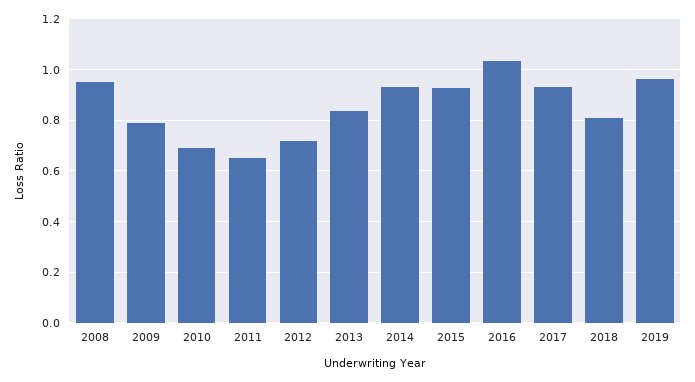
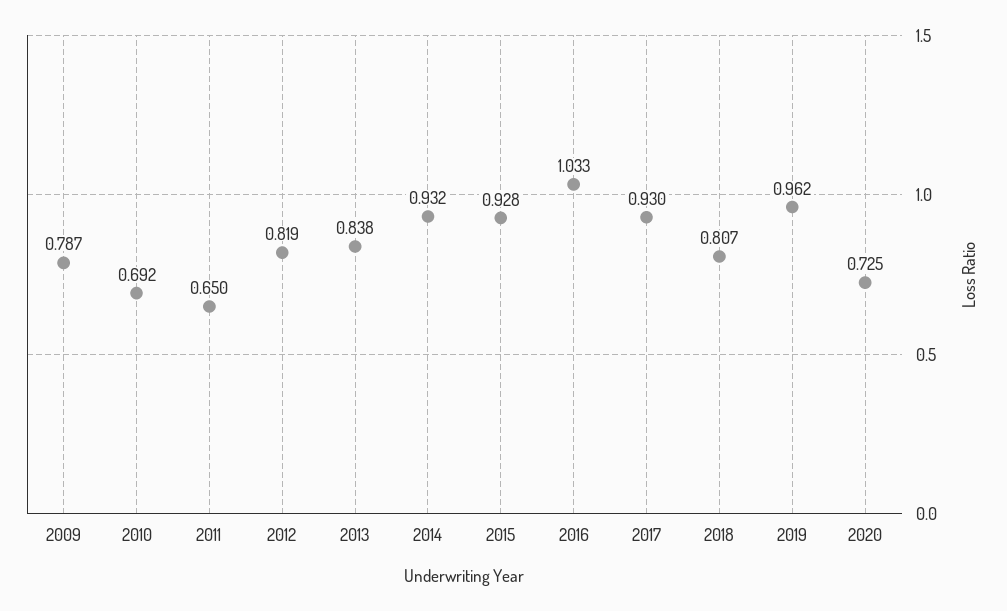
2008: 0.95 -> none
2012: 0.725 -> 0.819
2020: none -> 0.725

